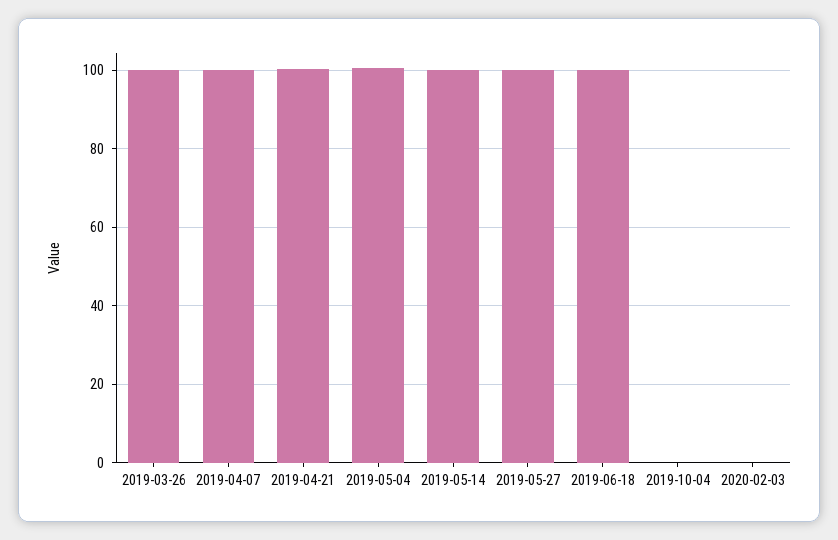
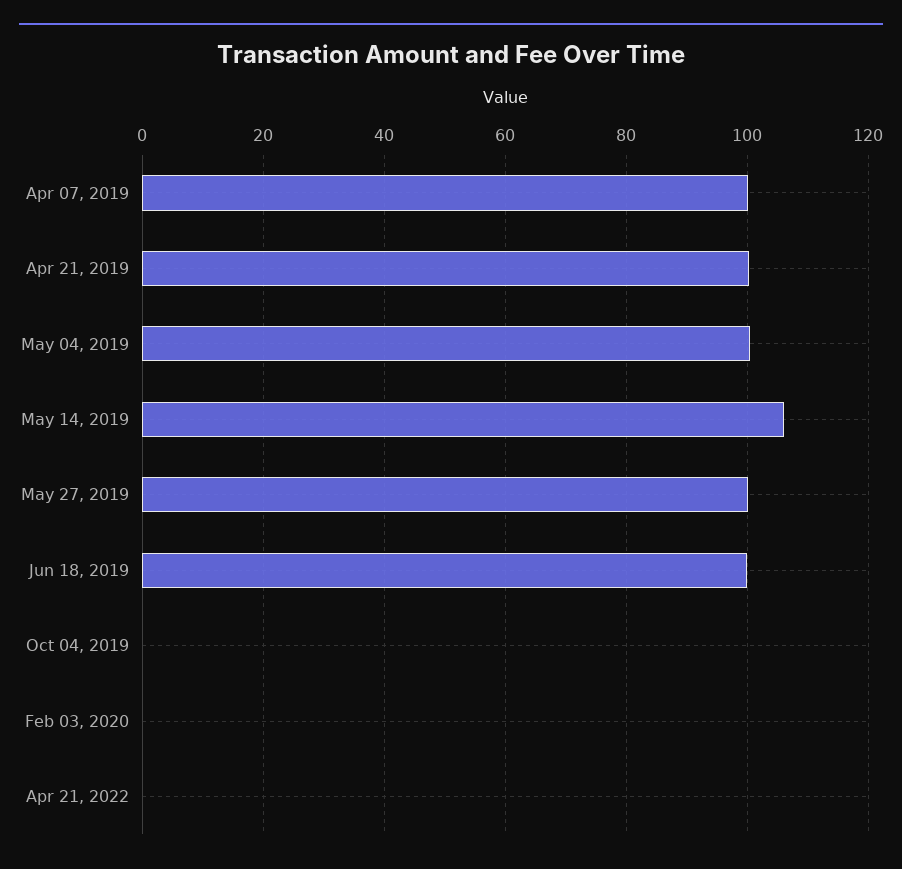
2019-03-26: 100 -> none
2019-05-14: 100 -> 106
Apr 21, 2022: none -> 0

